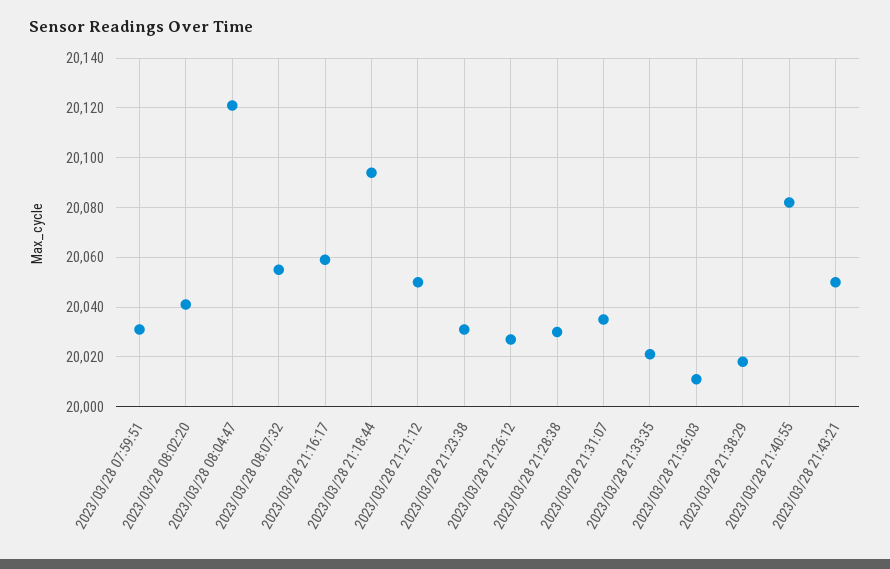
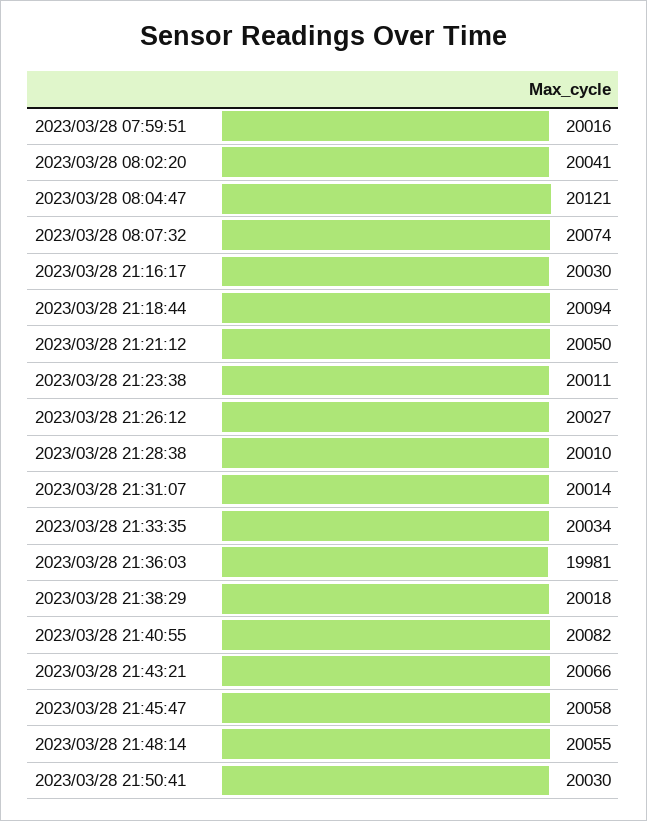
2023/03/28 07:59:51: 20030 -> 20016
2023/03/28 08:07:32: 20055 -> 20074
2023/03/28 21:16:17: 20060 -> 20030
2023/03/28 21:23:38: 20030 -> 20011
2023/03/28 21:28:38: 20030 -> 20010
2023/03/28 21:31:07: 20035 -> 20014
2023/03/28 21:33:35: 20020 -> 20034
2023/03/28 21:36:03: 20010 -> 19981
2023/03/28 21:43:21: 20050 -> 20066
2023/03/28 21:45:47: none -> 20058
2023/03/28 21:48:14: none -> 20055
2023/03/28 21:50:41: none -> 20030

